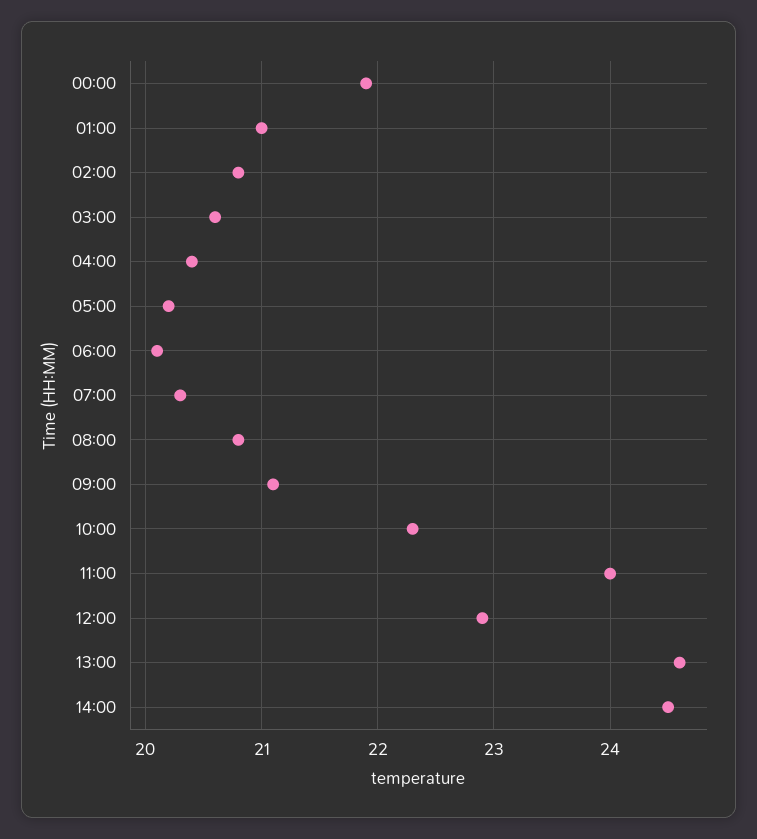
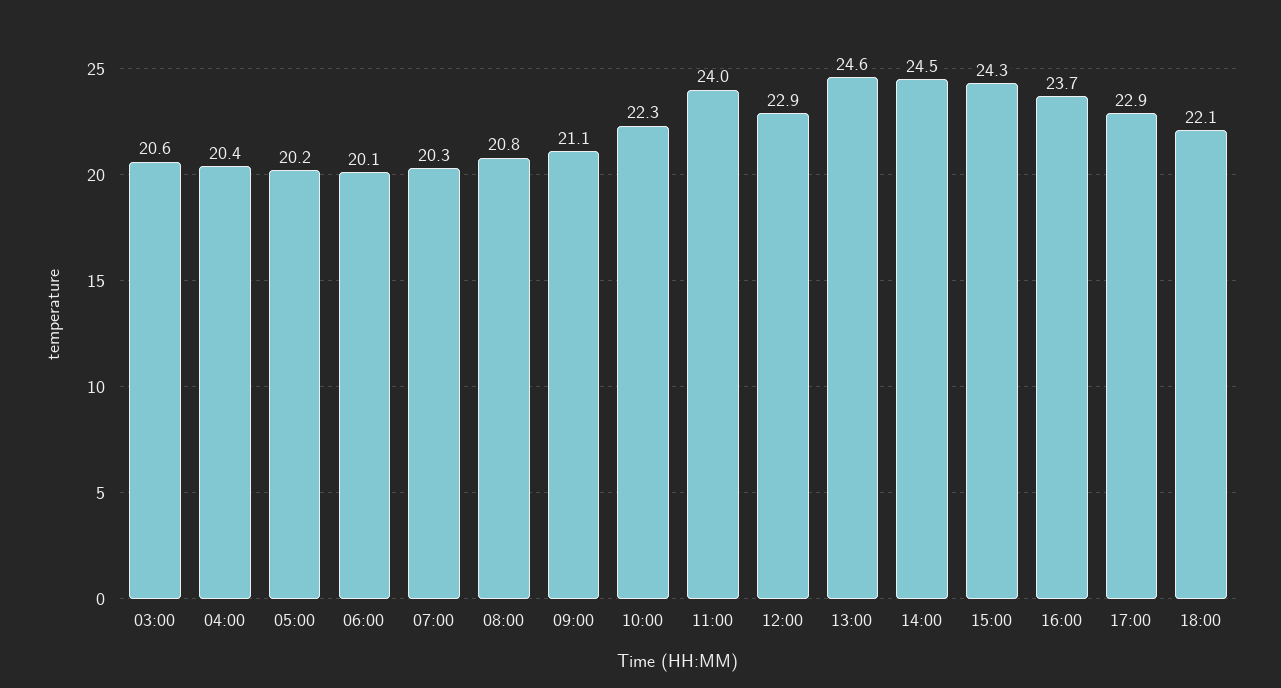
00:00: 21.9 -> none
01:00: 21 -> none
02:00: 20.8 -> none
15:00: none -> 24.3
16:00: none -> 23.7
17:00: none -> 22.9
18:00: none -> 22.1

